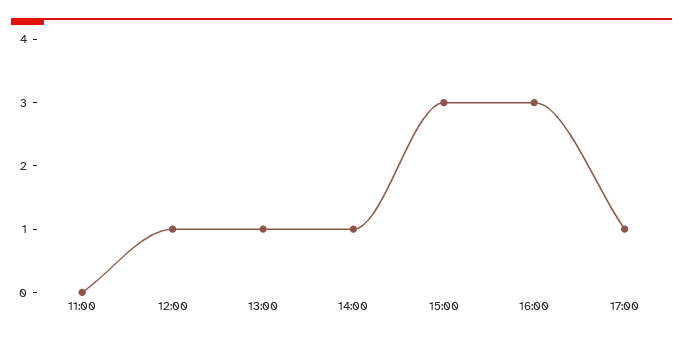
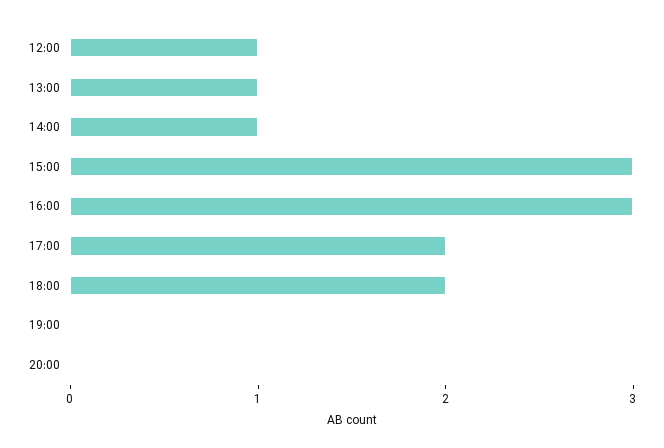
11:00: 0 -> none
17:00: 1 -> 2
18:00: none -> 2
19:00: none -> 0
20:00: none -> 0

